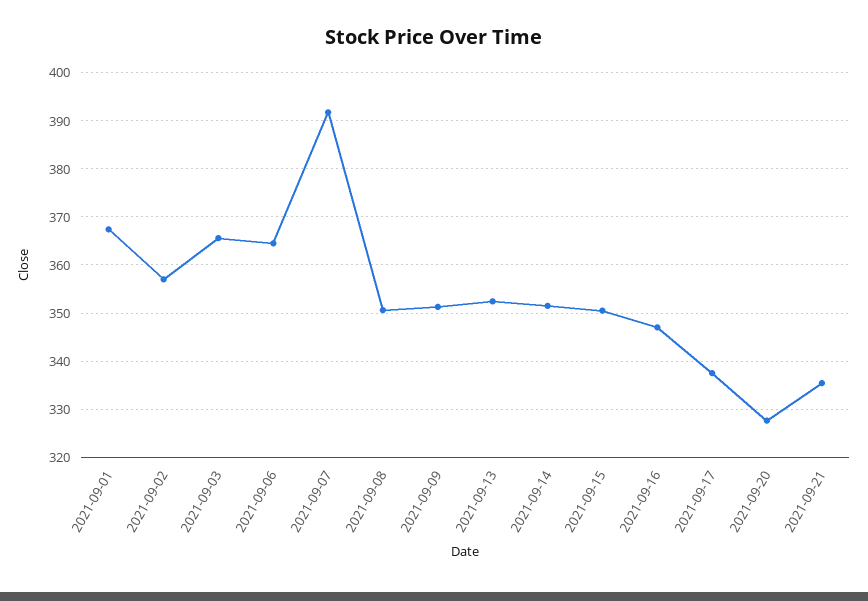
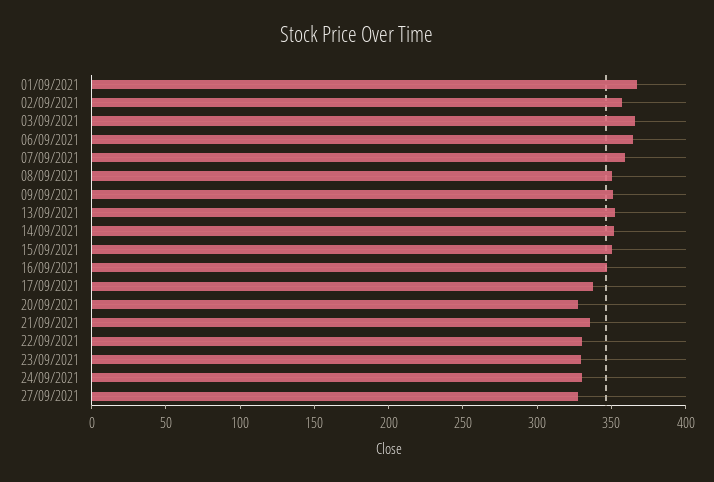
2021-09-07: 392 -> 360
22/09/2021: none -> 330
23/09/2021: none -> 330
24/09/2021: none -> 330
27/09/2021: none -> 330

